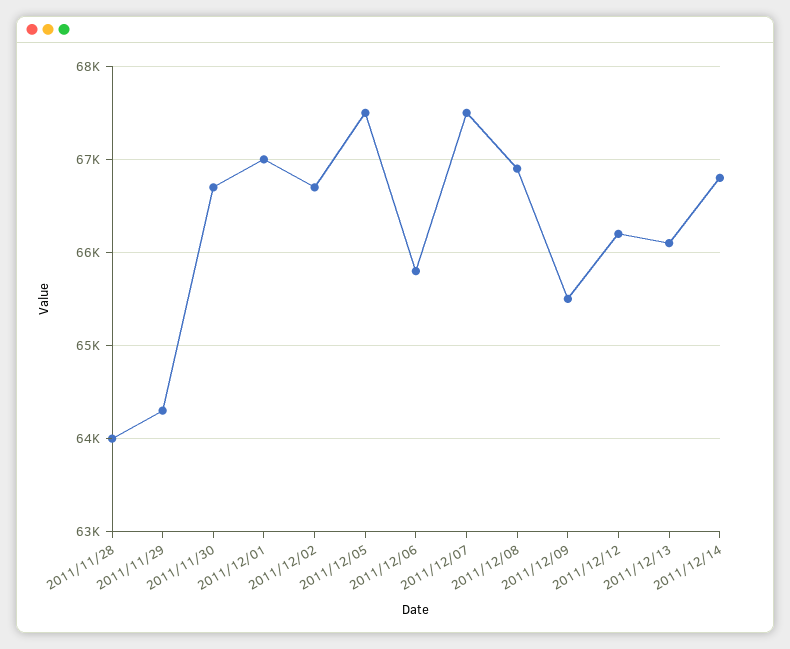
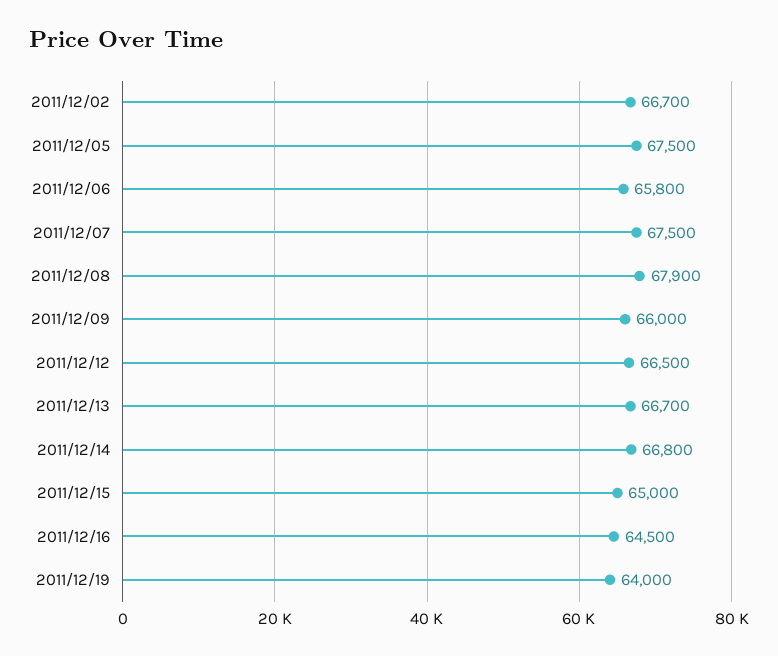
2011/11/28: 64000 -> none
2011/11/29: 64300 -> none
2011/11/30: 66700 -> none
2011/12/01: 67000 -> none
2011/12/08: 66900 -> 67900
2011/12/09: 65500 -> 66000
2011/12/12: 66200 -> 66500
2011/12/13: 66100 -> 66700
2011/12/15: none -> 65000
2011/12/16: none -> 64500
2011/12/19: none -> 64000

